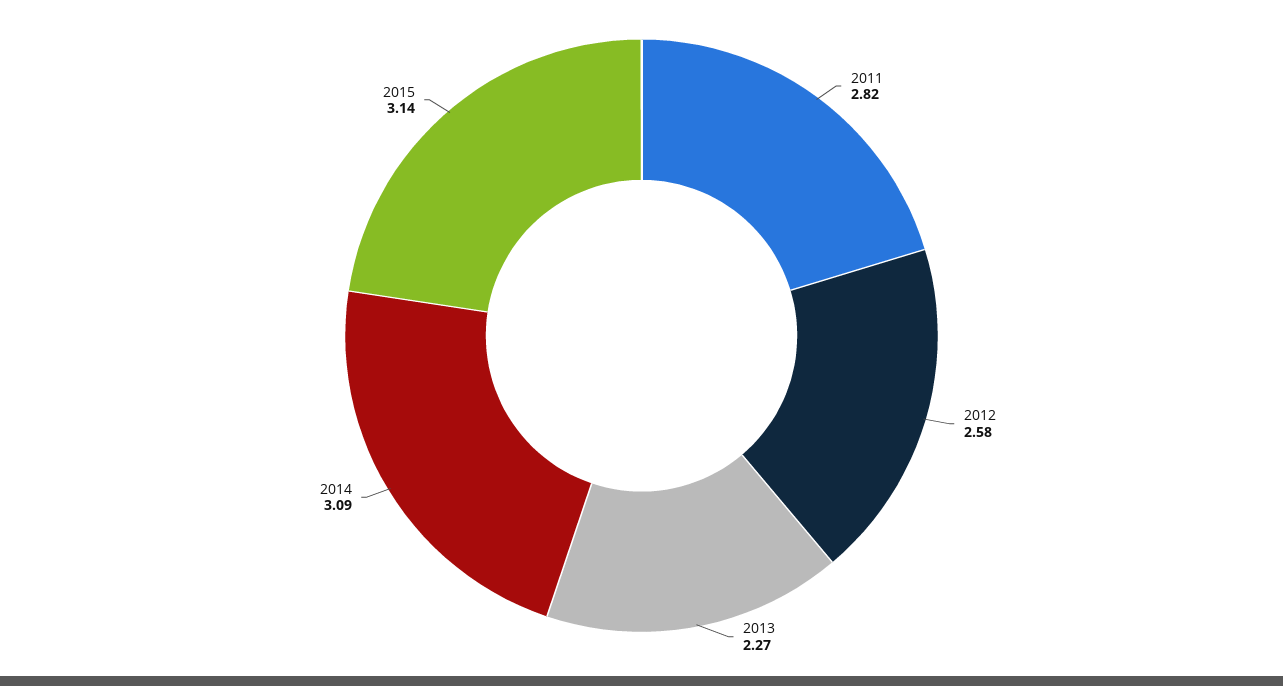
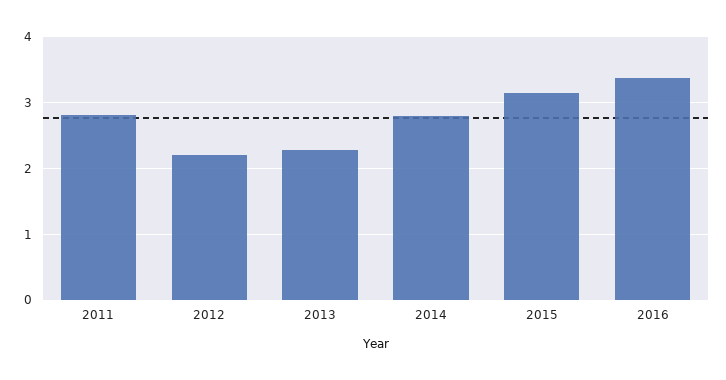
2012: 2.58 -> 2.2
2014: 3.09 -> 2.8
2016: none -> 3.4

